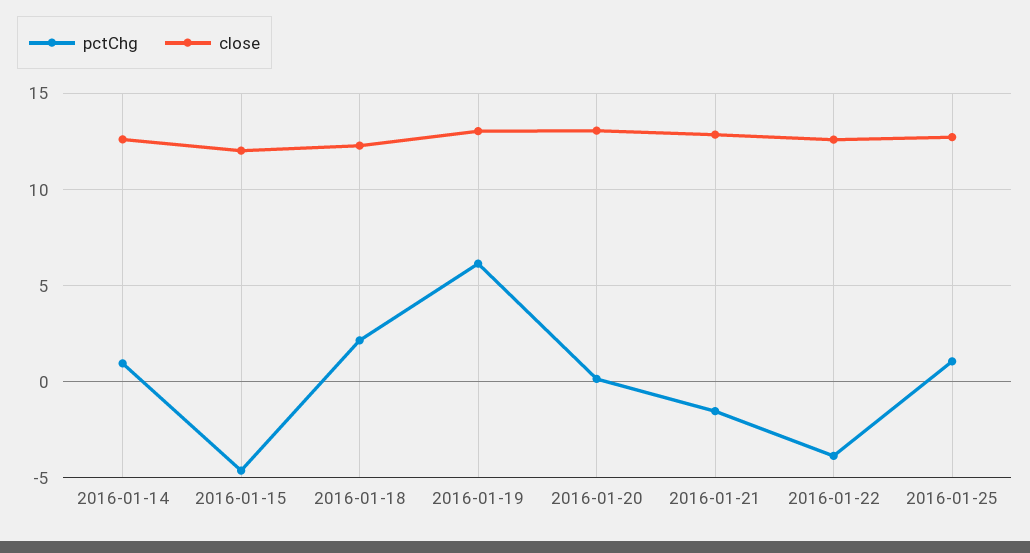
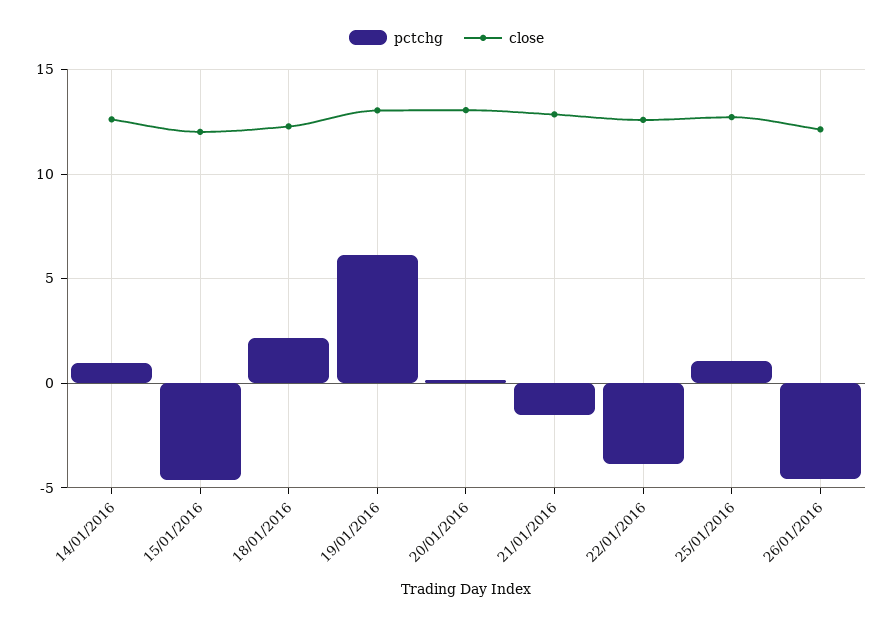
pctChg, 26/01/2016: none -> -4.5
close, 26/01/2016: none -> 12

